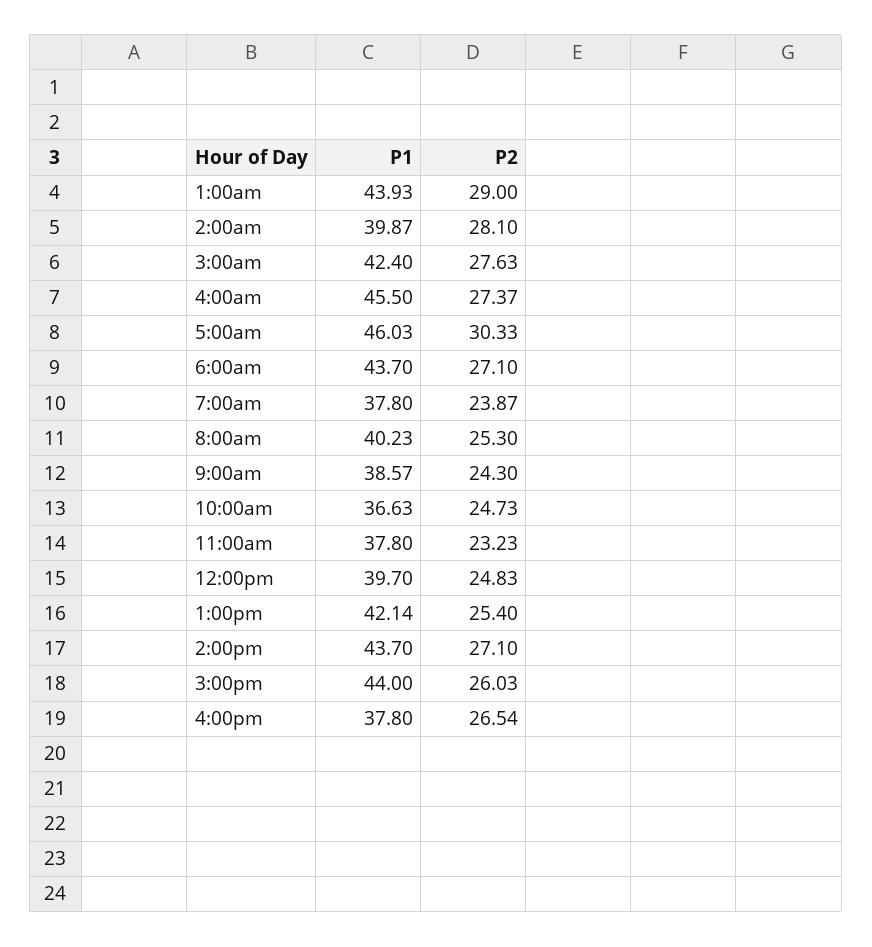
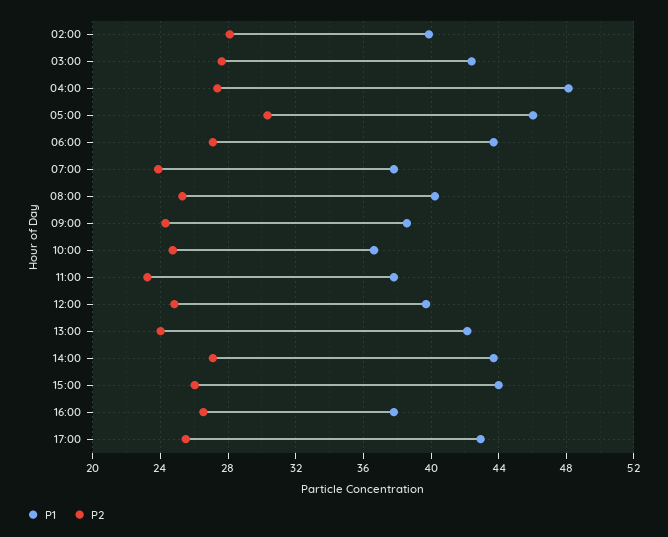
P1, 1:00am: 43.93 -> none
P2, 1:00am: 29 -> none
P1, 4:00am: 45.5 -> 48
P2, 1:00pm: 25.4 -> 24
P1, 17:00: none -> 43
P2, 17:00: none -> 25.5

